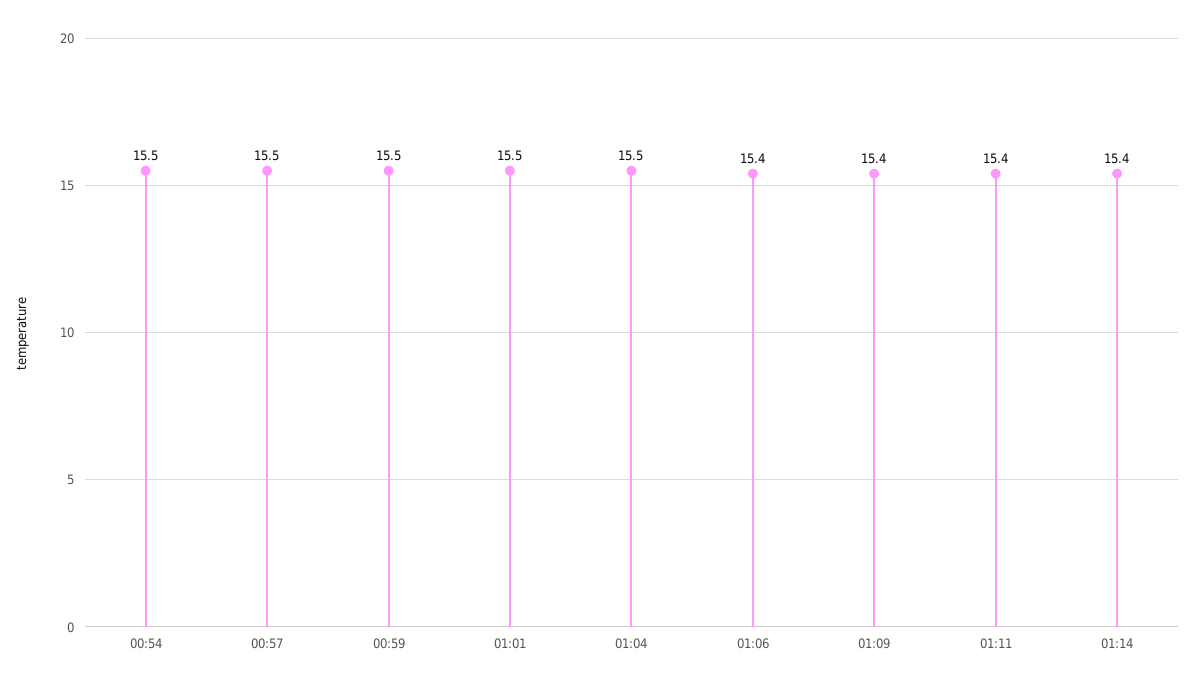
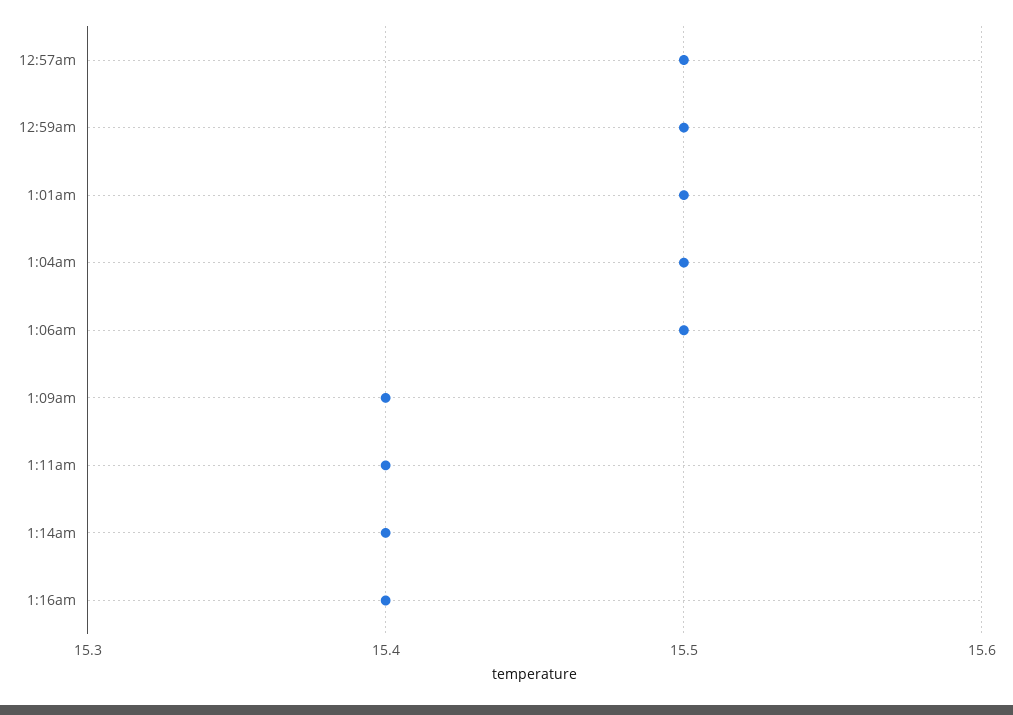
00:54: 15.5 -> none
01:06: 15.4 -> 15.5
1:16am: none -> 15.4

